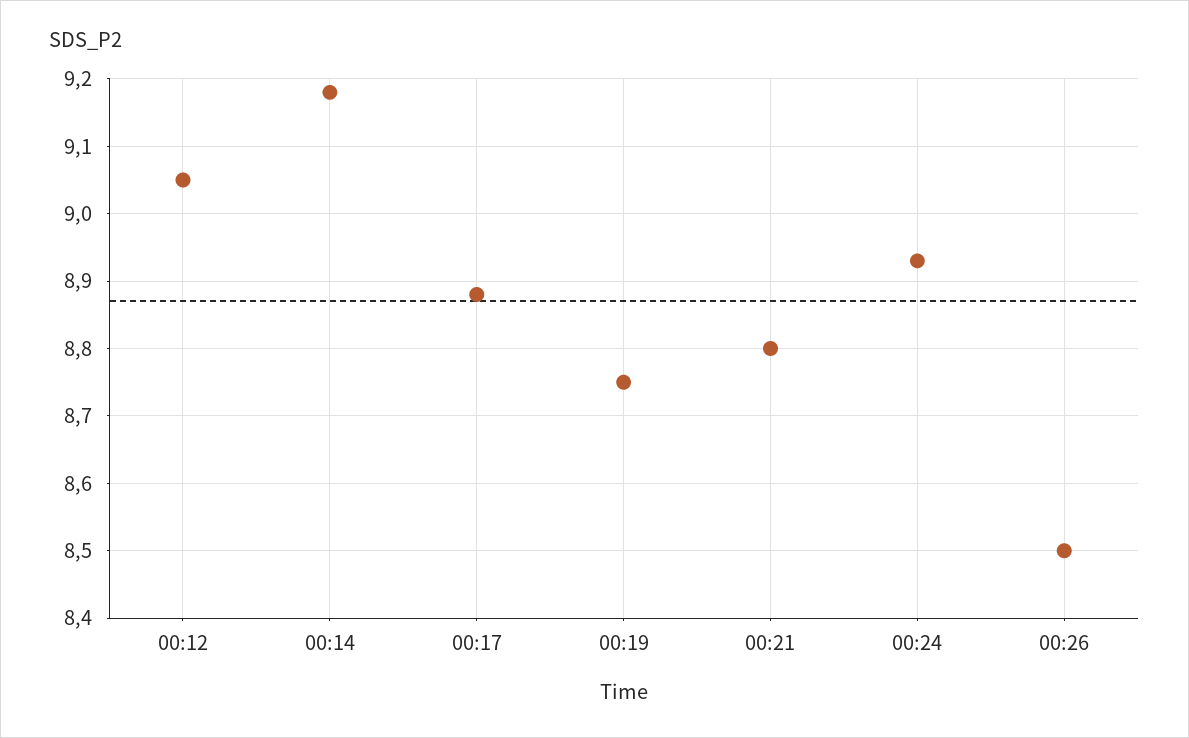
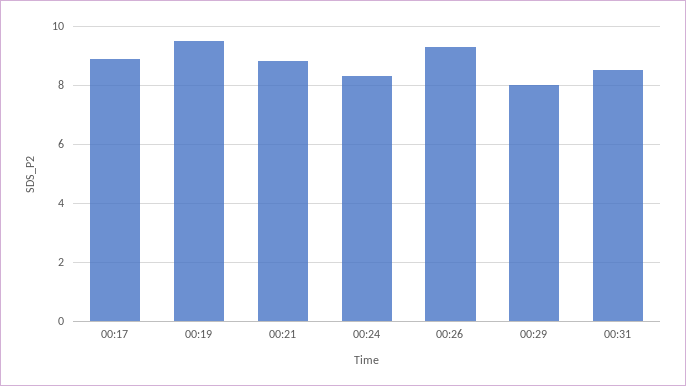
00:12: 9.05 -> none
00:14: 9.18 -> none
00:19: 8.75 -> 9.5
00:24: 8.93 -> 8.25
00:26: 8.5 -> 9.25
00:29: none -> 8
00:31: none -> 8.5

